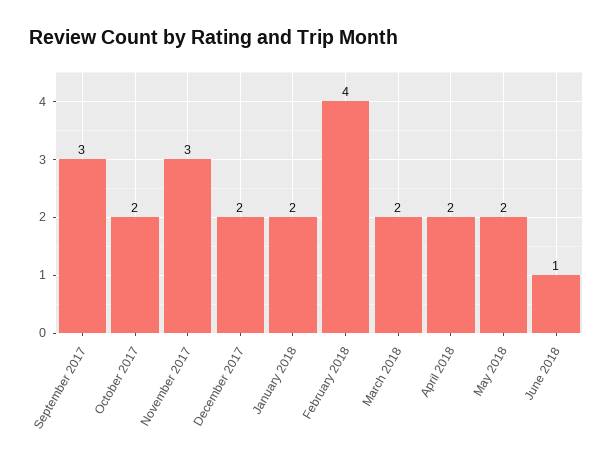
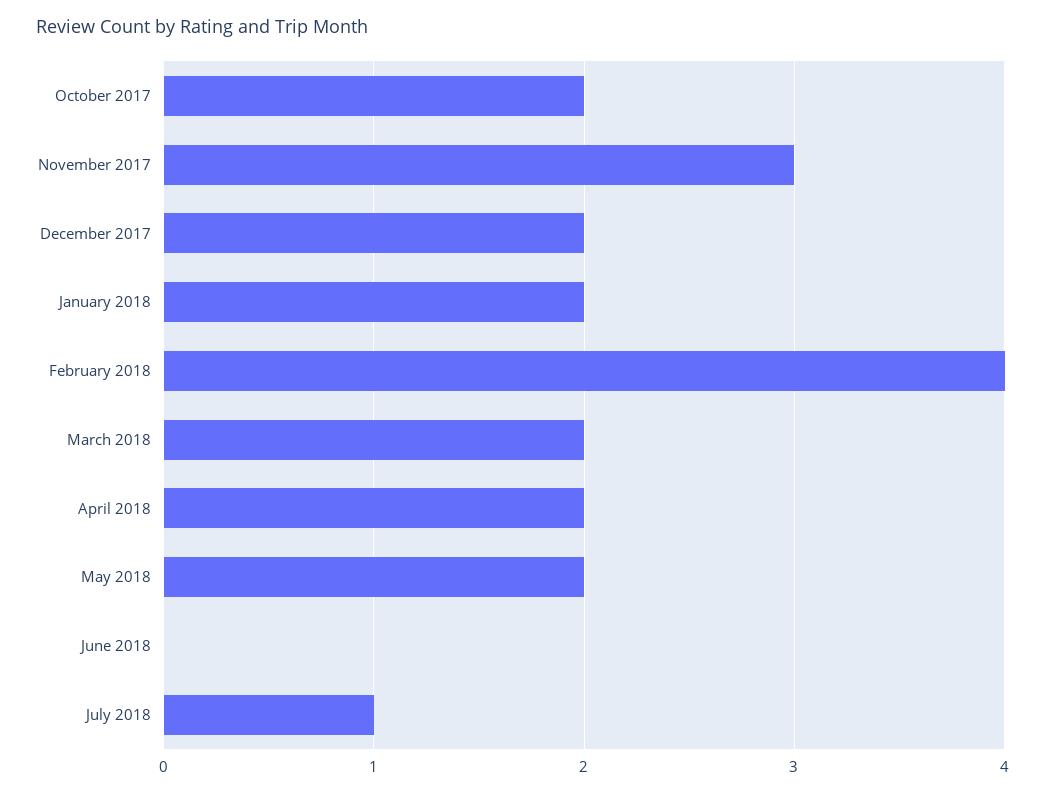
September 2017: 3 -> none
June 2018: 1 -> 0
July 2018: none -> 1

